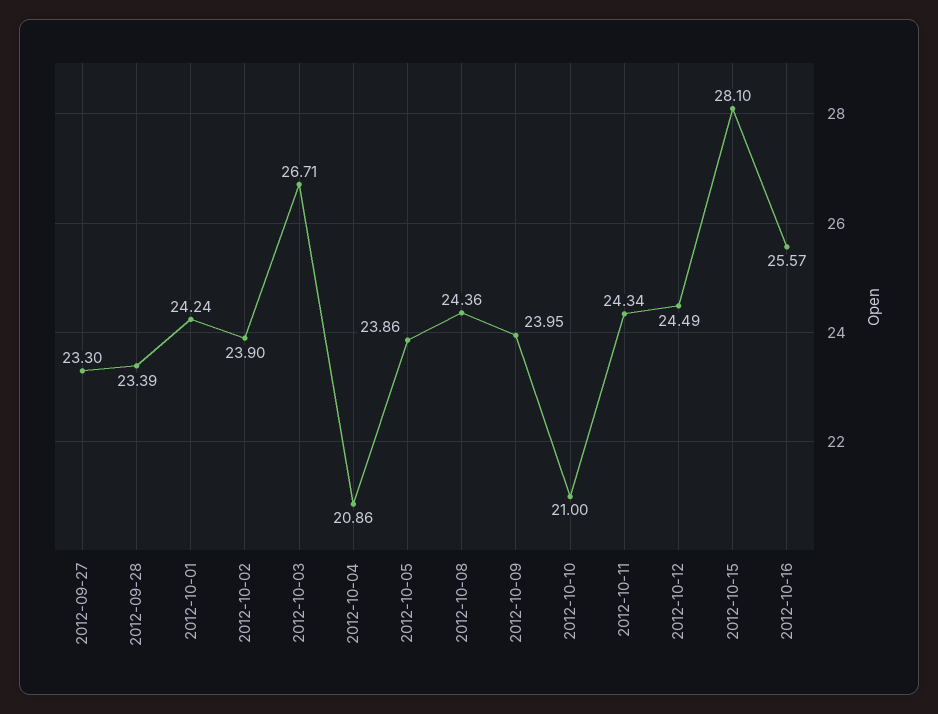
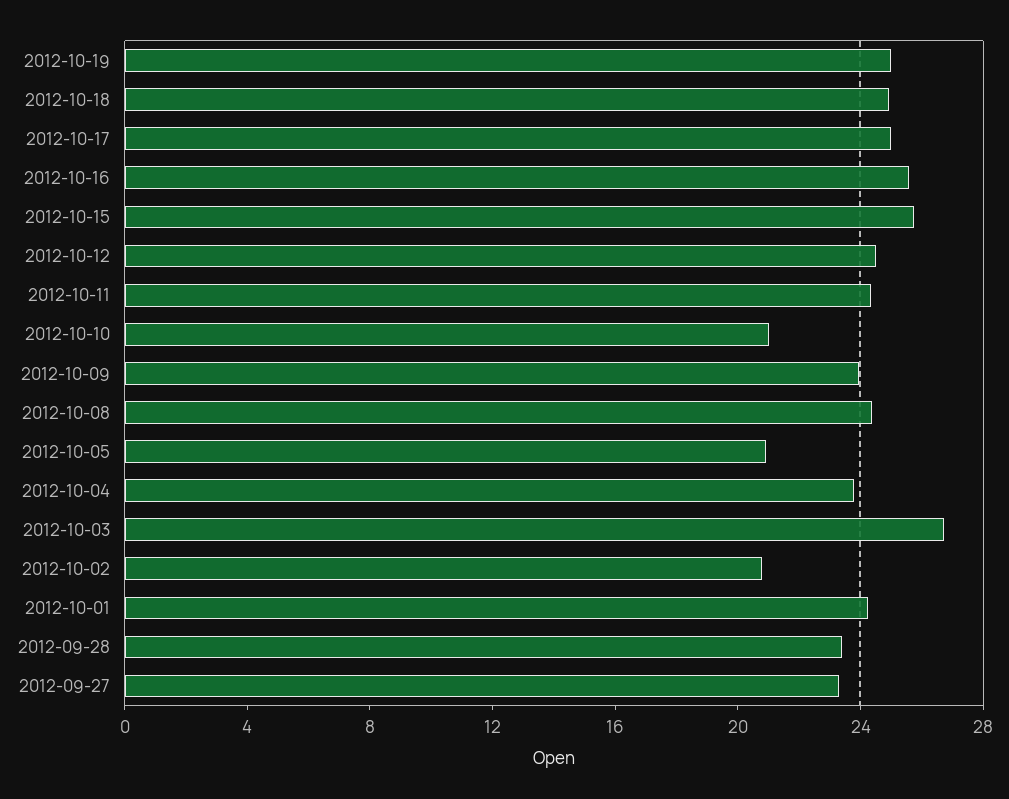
2012-10-02: 23.9 -> 21
2012-10-04: 20.86 -> 24
2012-10-05: 23.86 -> 21
2012-10-15: 28.1 -> 26
2012-10-19: none -> 25
2012-10-18: none -> 25
2012-10-17: none -> 25

